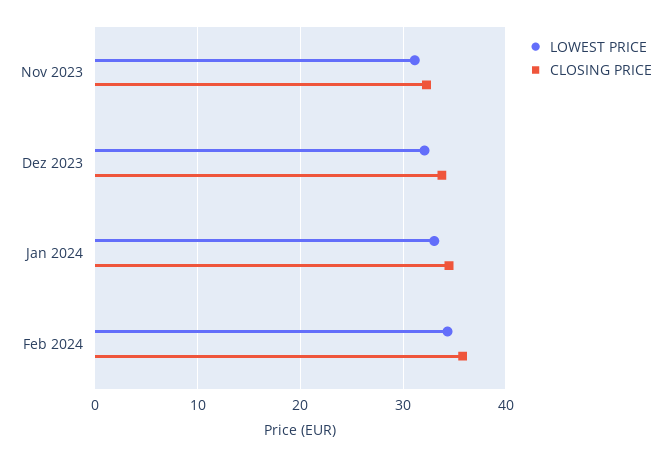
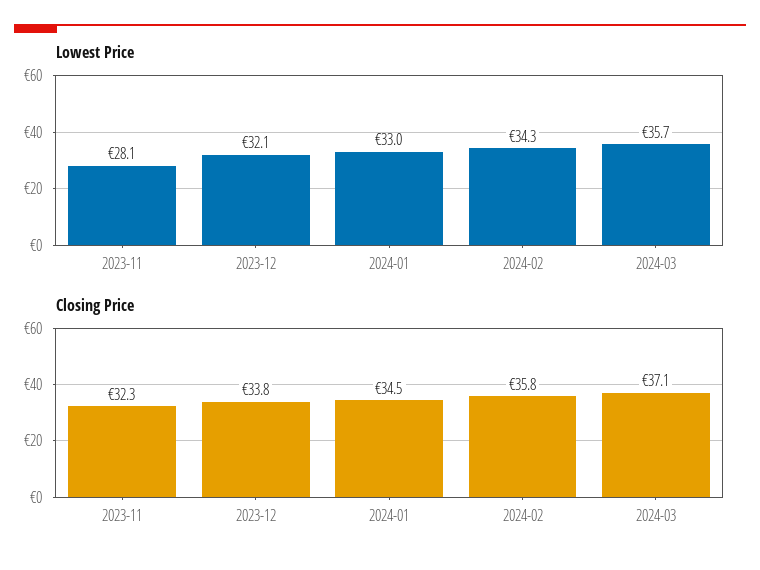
LOWEST PRICE, Nov 2023: 31 -> 28.1
LOWEST PRICE, 2024-03: none -> 35.7
CLOSING PRICE, 2024-03: none -> 37.1

